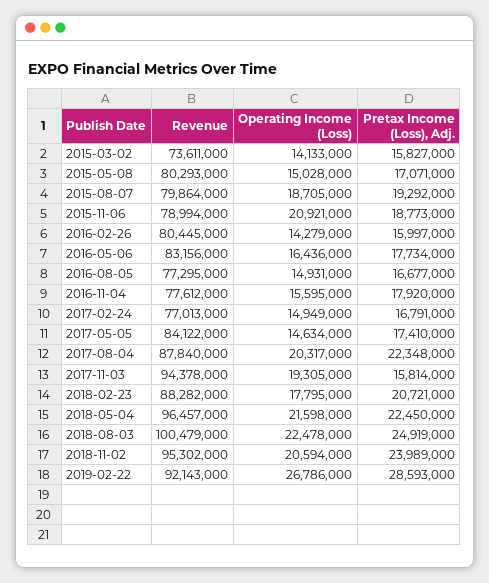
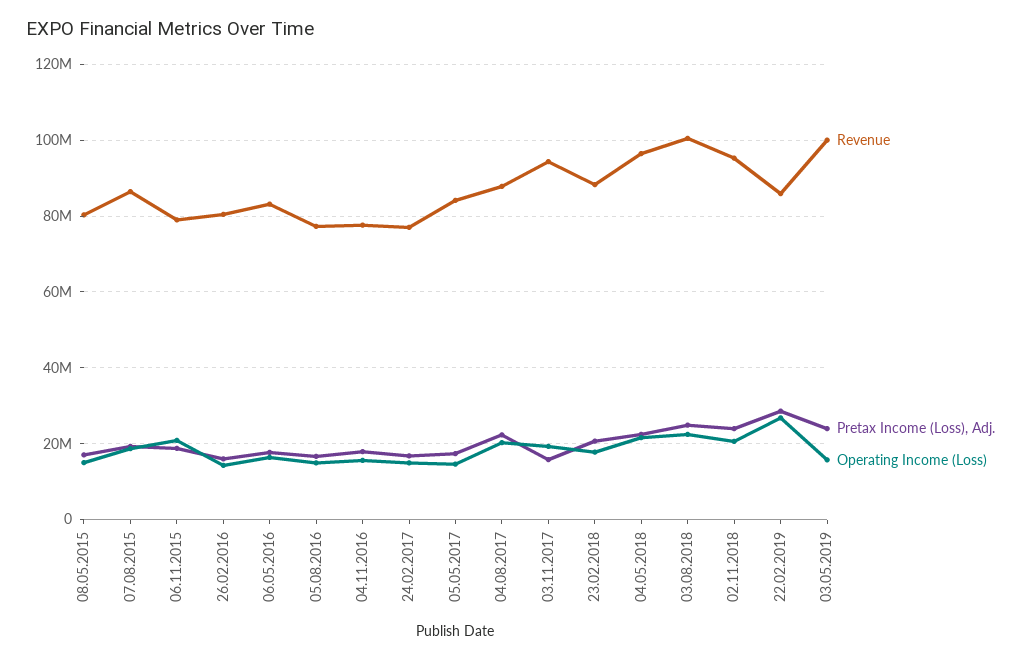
Revenue, 2015-03-02: 73611000 -> none
Operating Income (Loss), 2015-03-02: 14133000 -> none
Pretax Income (Loss), Adj., 2015-03-02: 15827000 -> none
Revenue, 2015-08-07: 79864000 -> 86000000
Revenue, 2019-02-22: 92143000 -> 86000000
Revenue, 03.05.2019: none -> 100000000
Pretax Income (Loss), Adj., 03.05.2019: none -> 24000000
Operating Income (Loss), 03.05.2019: none -> 16000000

